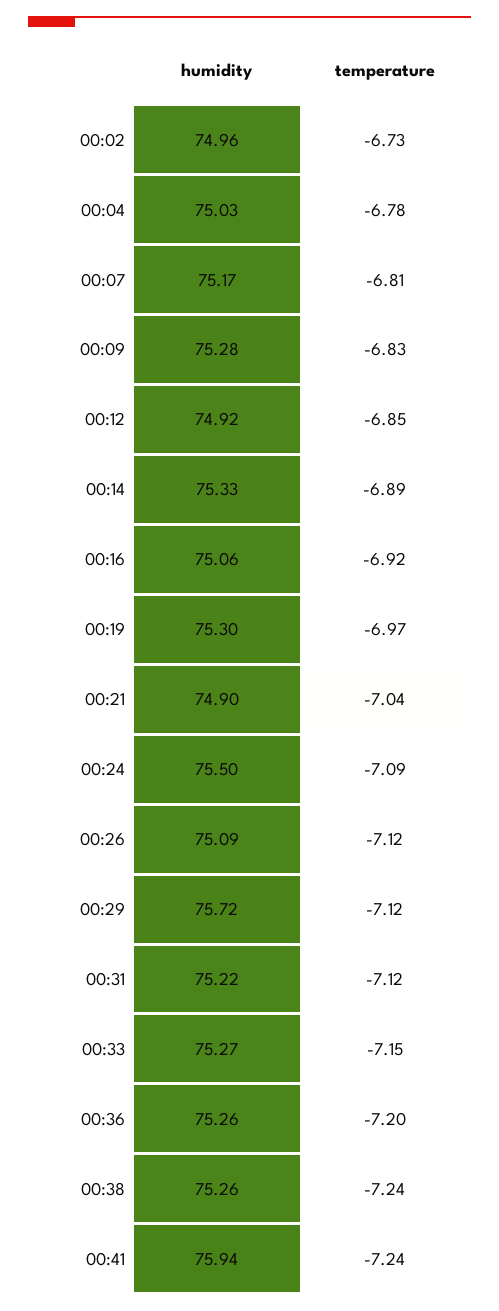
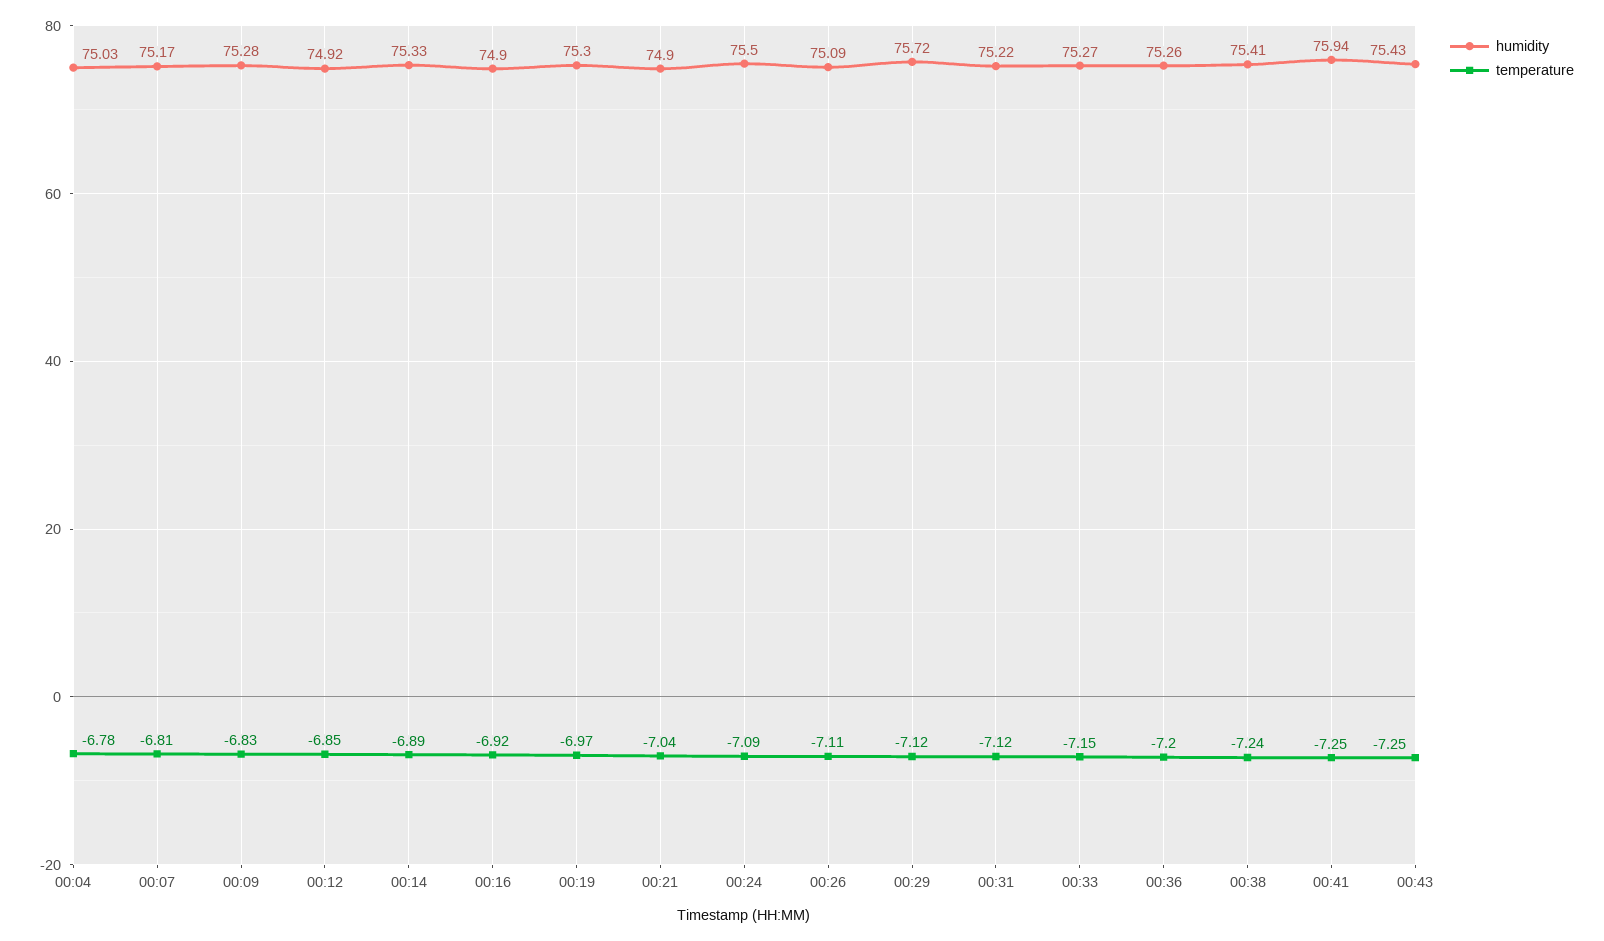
humidity, 00:02: 74.96 -> none
temperature, 00:02: -6.73 -> none
humidity, 00:16: 75.06 -> 74.9
temperature, 00:26: -7.12 -> -7.11
humidity, 00:38: 75.26 -> 75.41
temperature, 00:41: -7.24 -> -7.25
humidity, 00:43: none -> 75.43
temperature, 00:43: none -> -7.25

